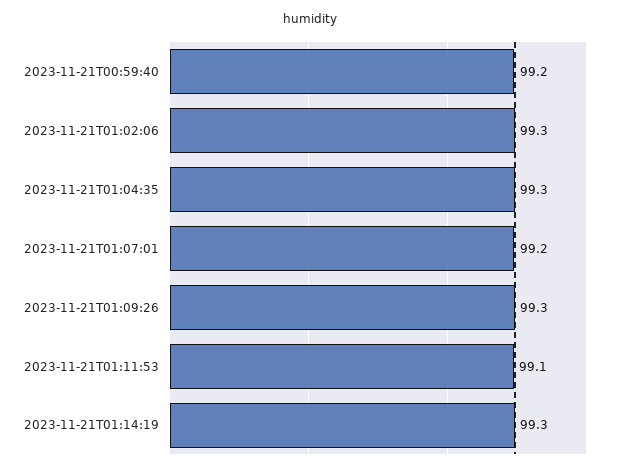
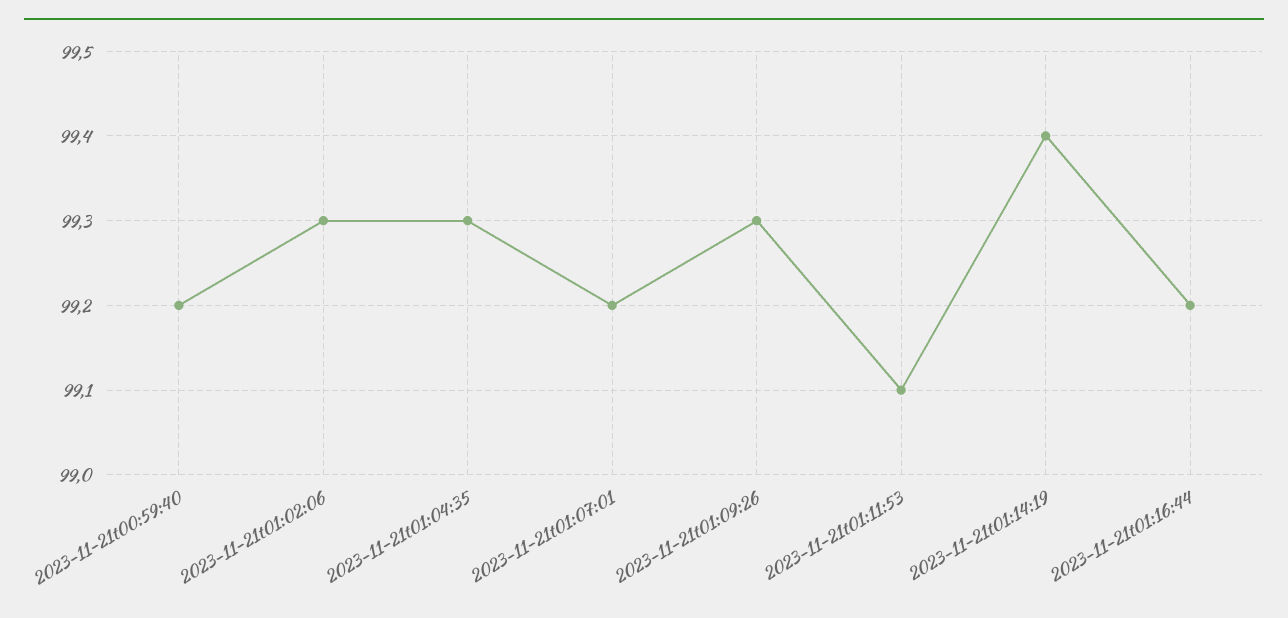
2023-11-21T01:14:19: 99.3 -> 99.4
2023-11-21t01:16:44: none -> 99.2

